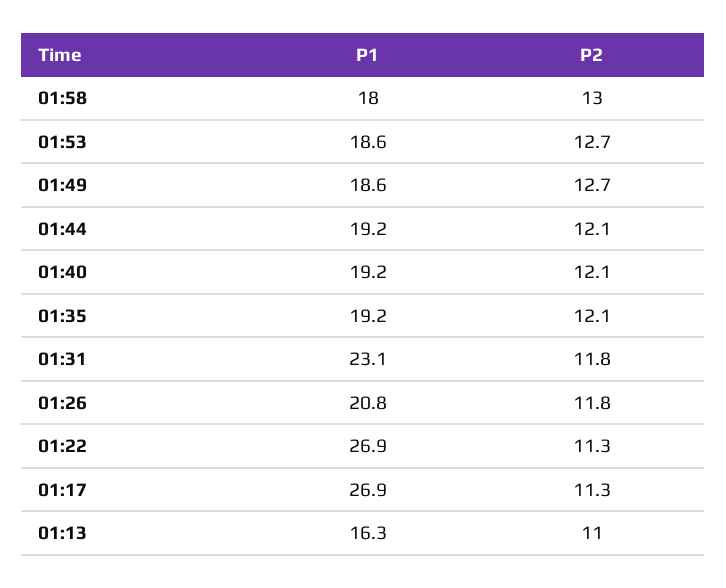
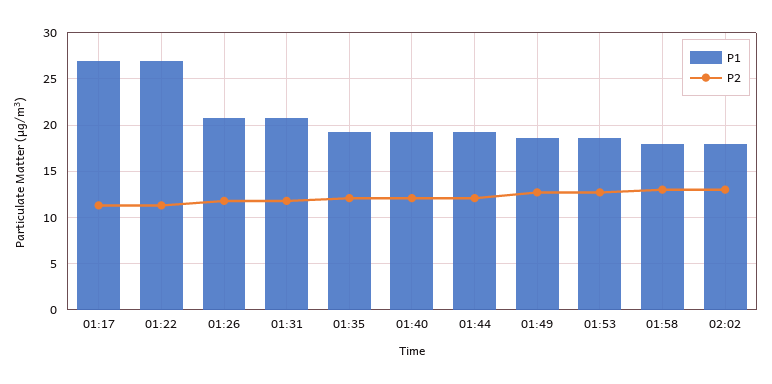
P1, 01:31: 23.1 -> 21
P1, 01:13: 16.3 -> none
P2, 01:13: 11 -> none
P1, 02:02: none -> 18
P2, 02:02: none -> 13

